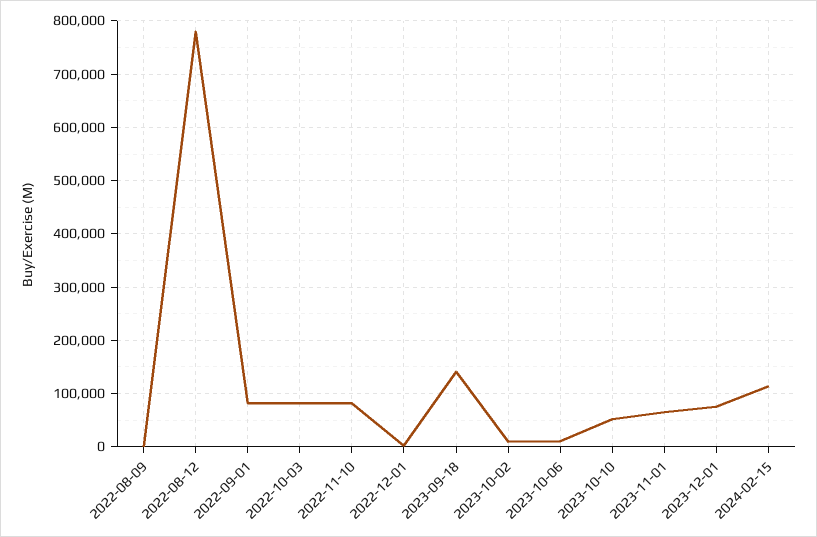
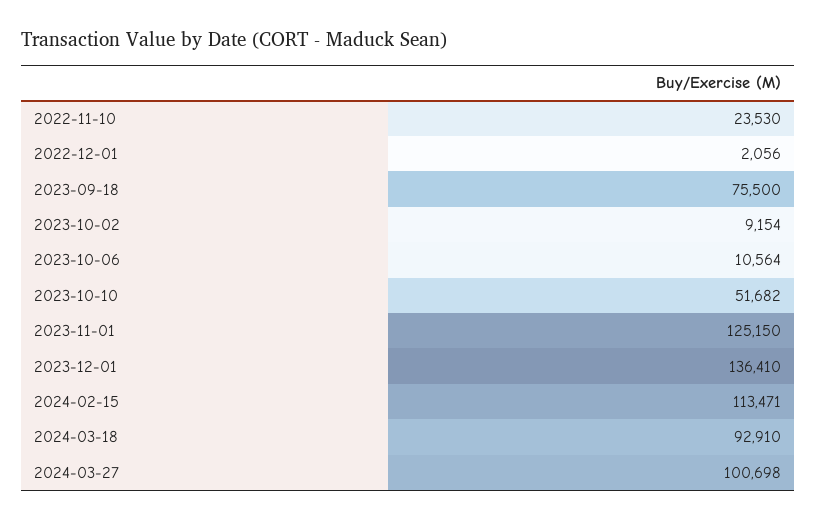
2022-08-09: 0 -> none
2022-08-12: 780000 -> none
2022-09-01: 80000 -> none
2022-10-03: 80000 -> none
2022-11-10: 80000 -> 23530
2023-09-18: 140000 -> 75500
2023-11-01: 60000 -> 125150
2023-12-01: 80000 -> 136410
2024-03-18: none -> 92910
2024-03-27: none -> 100698

